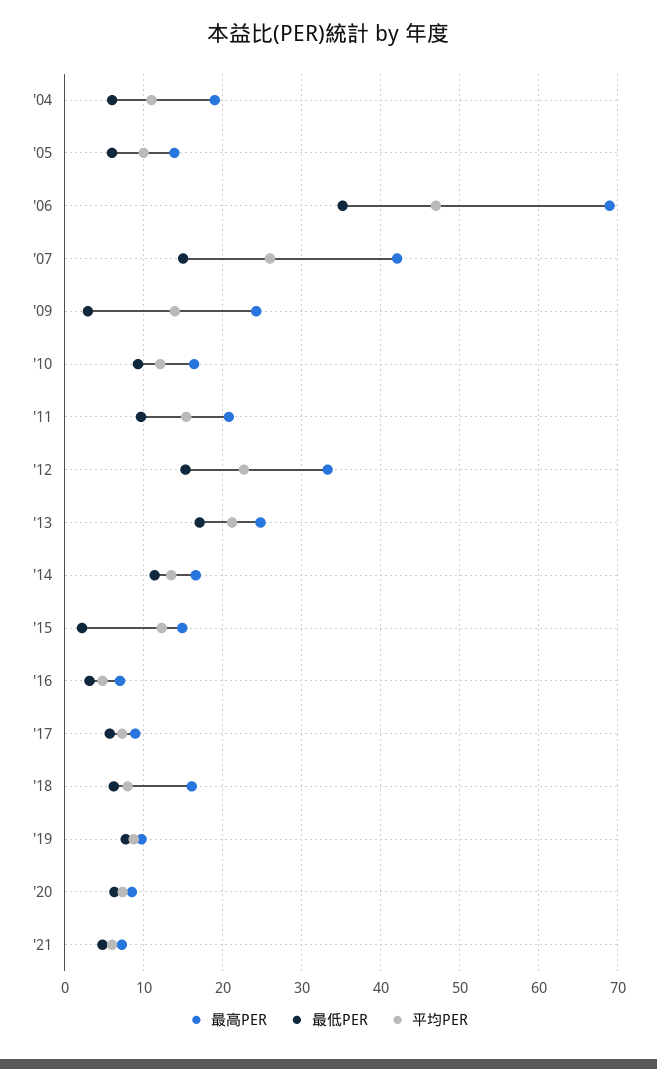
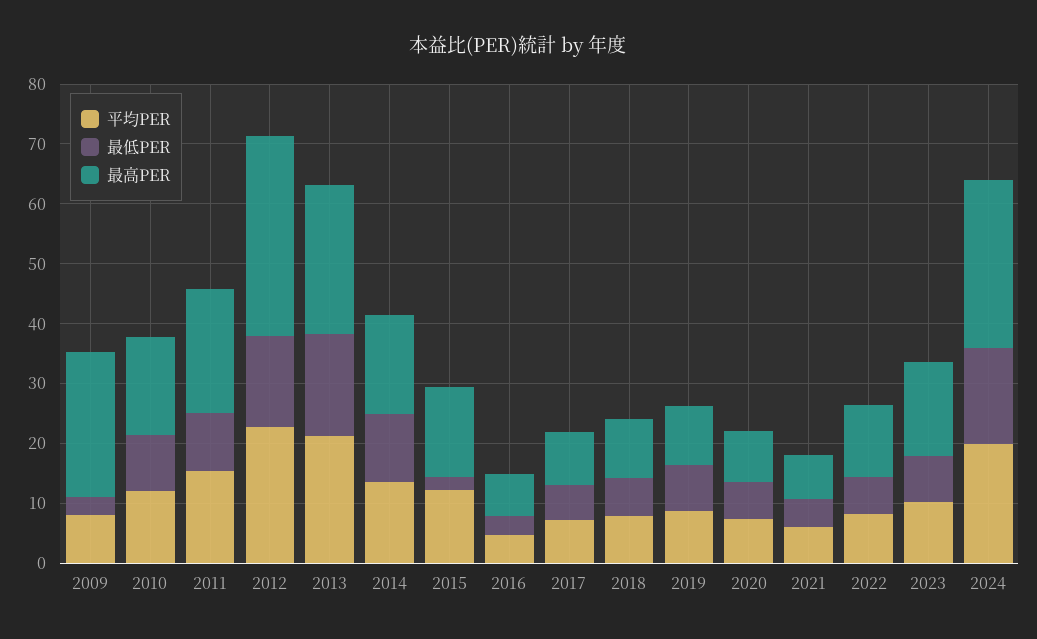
最高PER, '04: 19 -> none
最低PER, '04: 6 -> none
平均PER, '04: 11 -> none
最高PER, '05: 14 -> none
最低PER, '05: 6 -> none
平均PER, '05: 10 -> none
最高PER, '06: 69 -> none
最低PER, '06: 35 -> none
平均PER, '06: 47 -> none
最高PER, '07: 42 -> none
最低PER, '07: 15 -> none
平均PER, '07: 26 -> none
平均PER, '09: 14 -> 8
最高PER, '18: 16 -> 10
平均PER, 2022: none -> 8
最低PER, 2022: none -> 6
最高PER, 2022: none -> 12
平均PER, 2023: none -> 10
最低PER, 2023: none -> 8
最高PER, 2023: none -> 16
平均PER, 2024: none -> 20
最低PER, 2024: none -> 16
最高PER, 2024: none -> 28

